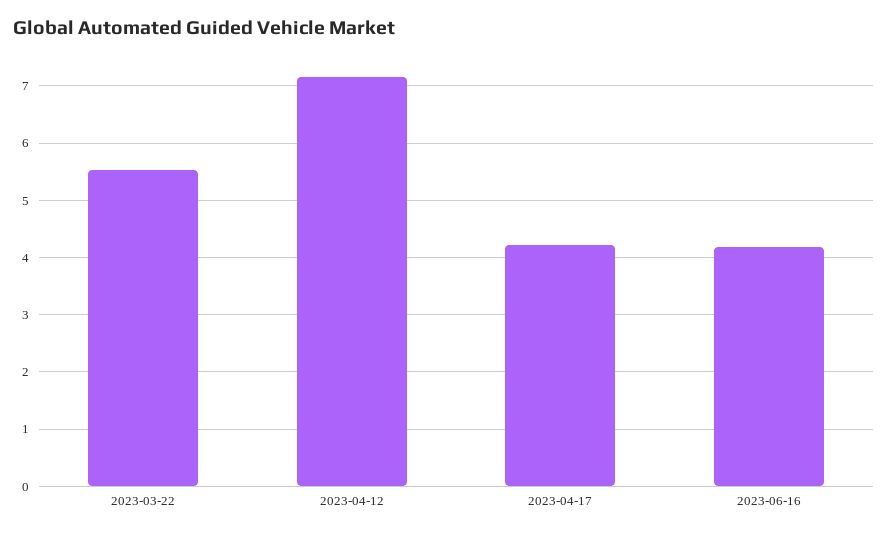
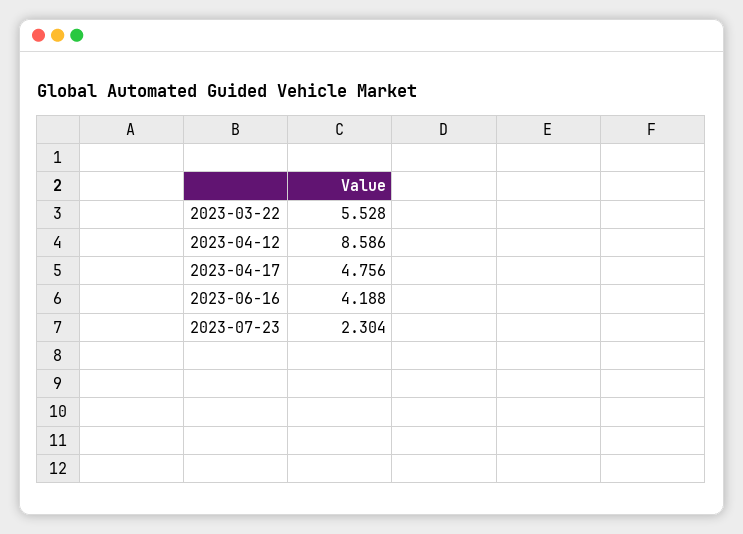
2023-04-12: 7.2 -> 8.586
2023-04-17: 4.2 -> 4.756
2023-07-23: none -> 2.304

